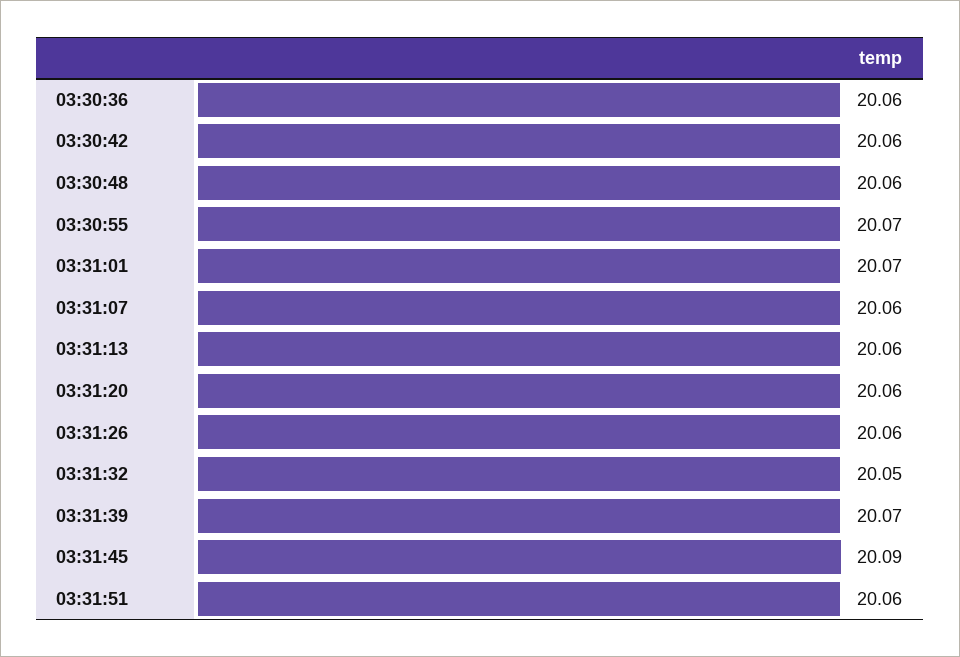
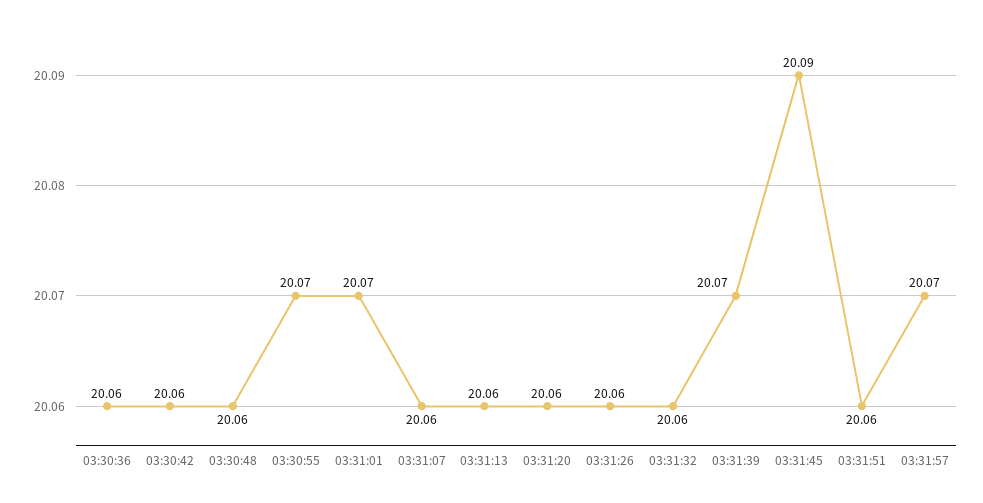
03:31:32: 20.05 -> 20.06
03:31:57: none -> 20.07

